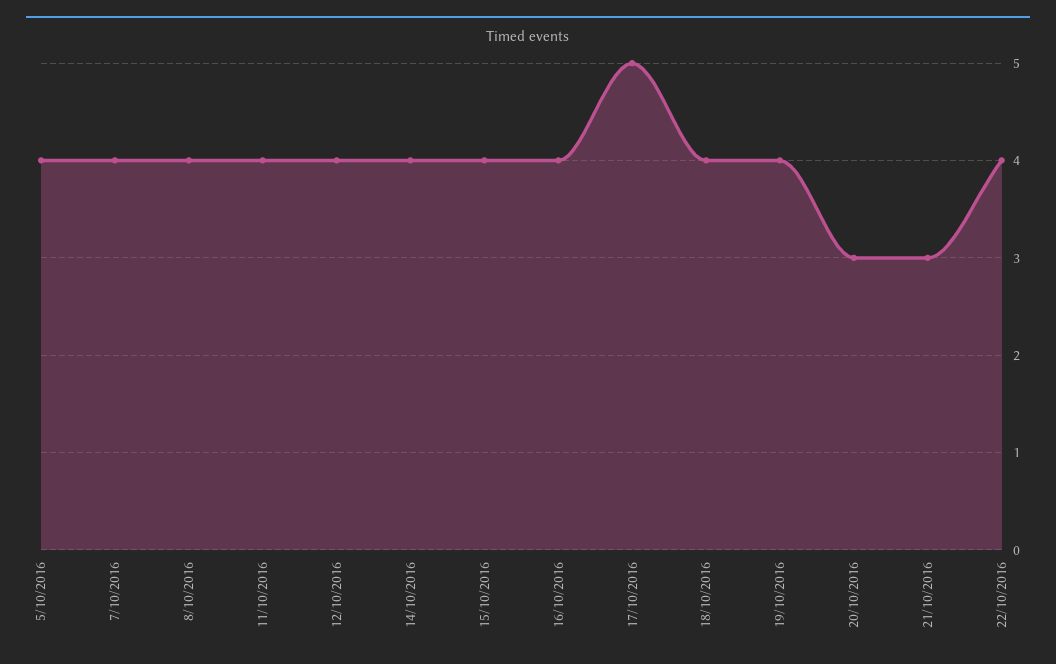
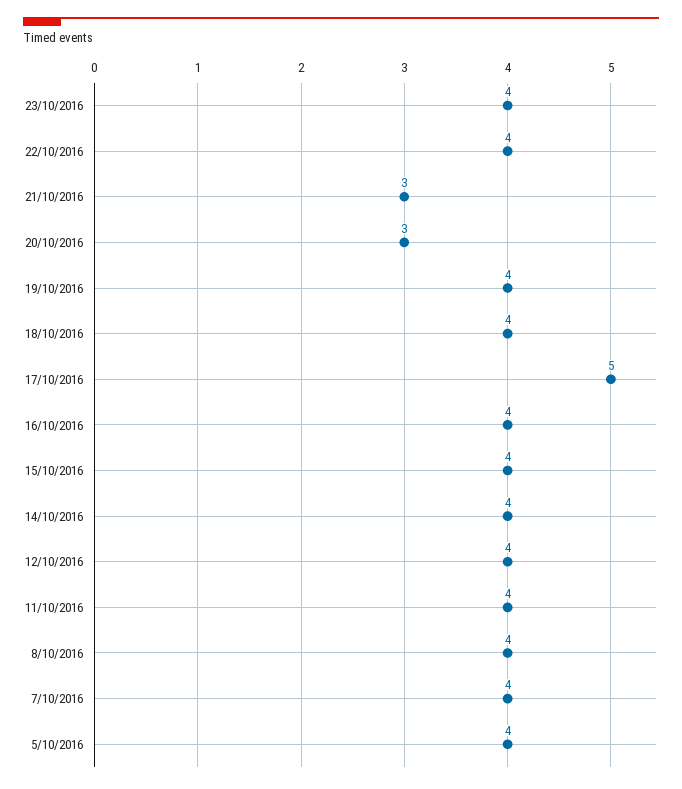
23/10/2016: none -> 4

